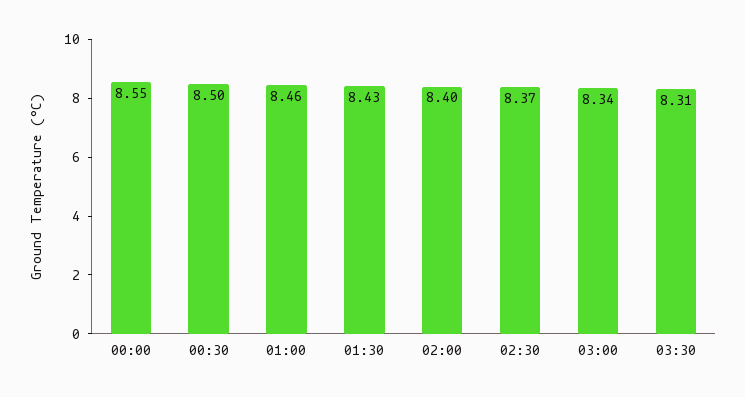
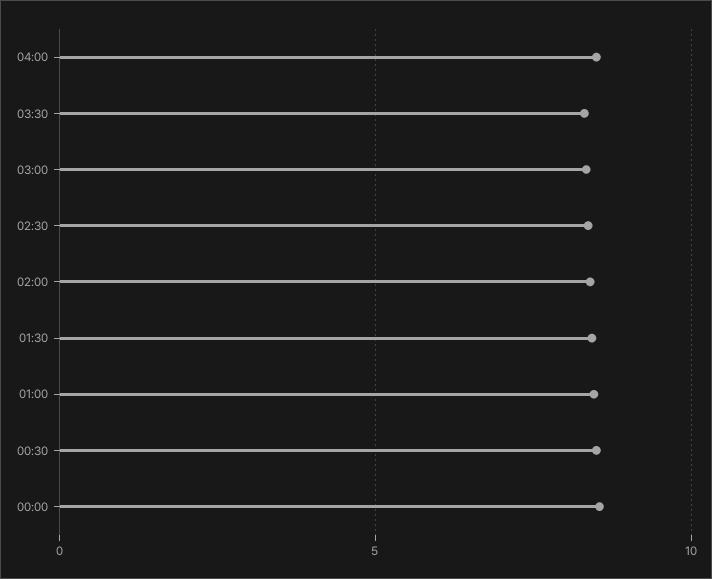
04:00: none -> 8.5

